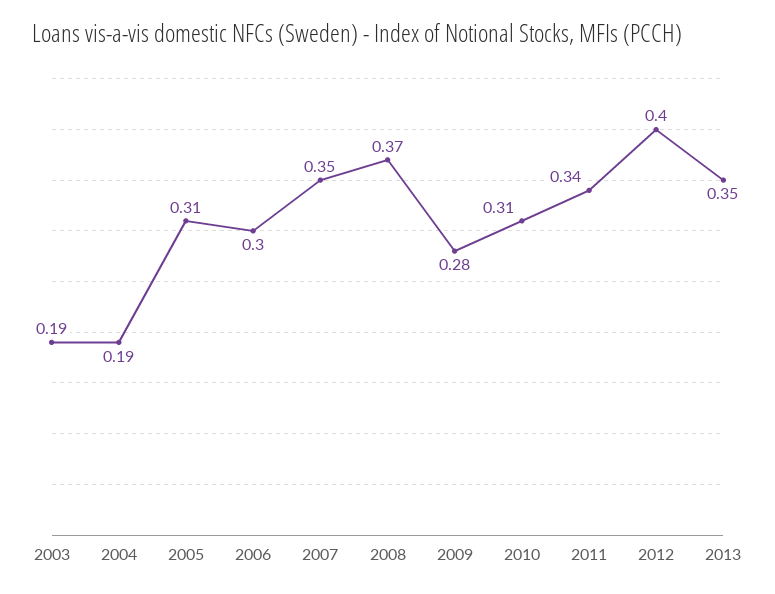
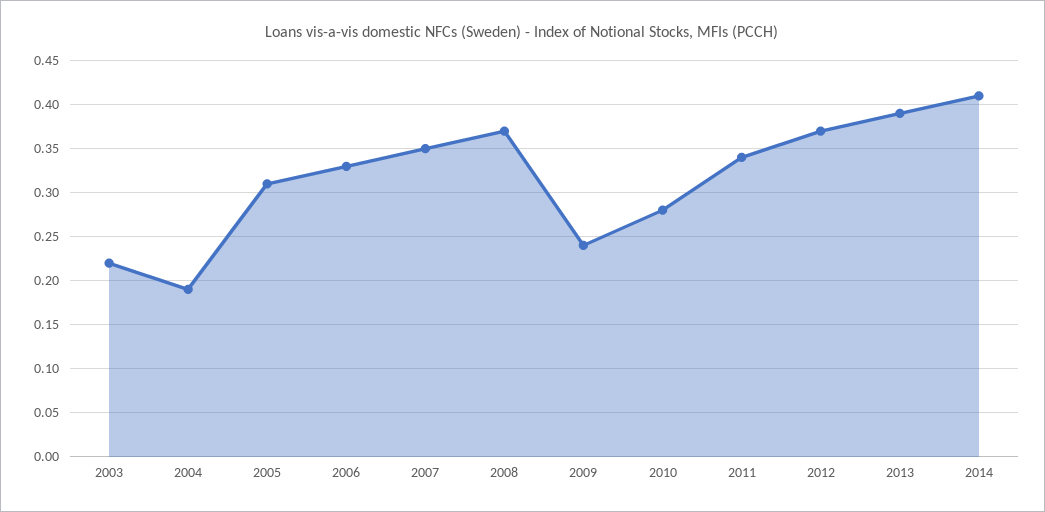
2003: 0.19 -> 0.22
2006: 0.3 -> 0.33
2009: 0.28 -> 0.24
2010: 0.31 -> 0.28
2012: 0.4 -> 0.37
2013: 0.35 -> 0.39
2014: none -> 0.41

